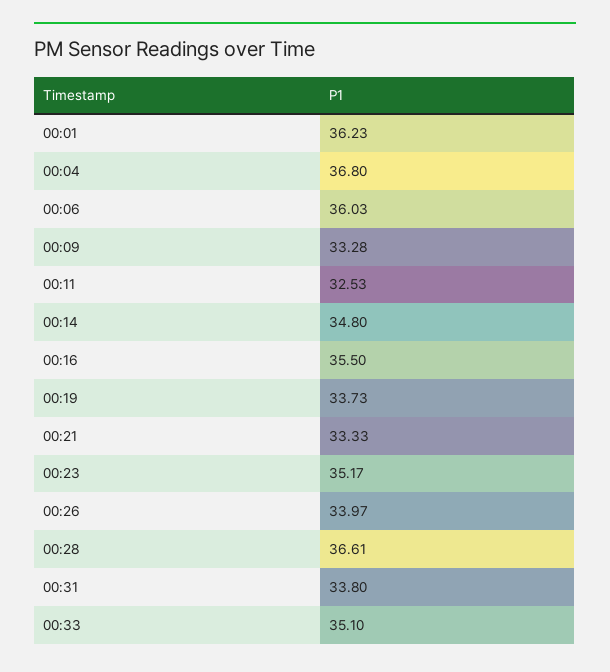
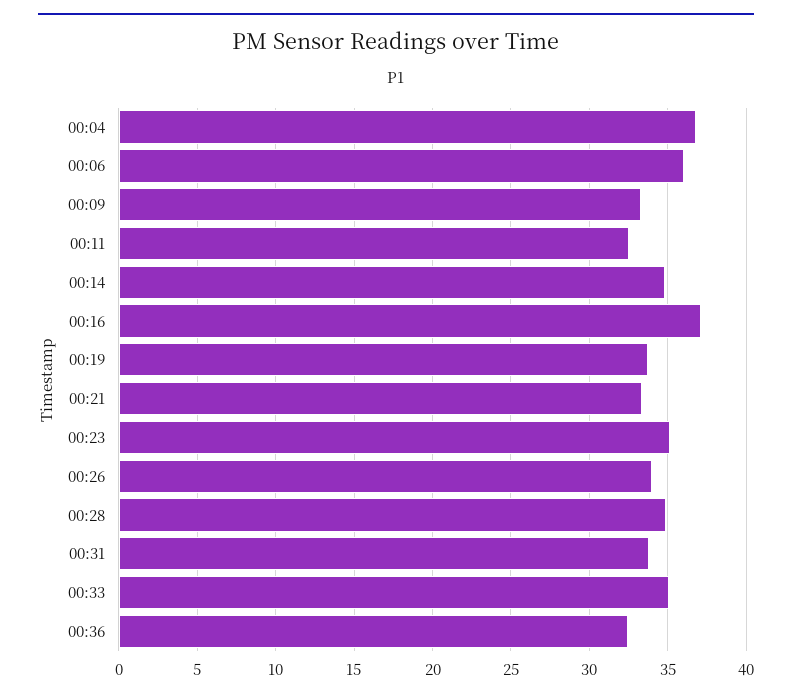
00:01: 36.23 -> none
00:16: 35.5 -> 37
00:28: 36.61 -> 35
00:36: none -> 32.5

